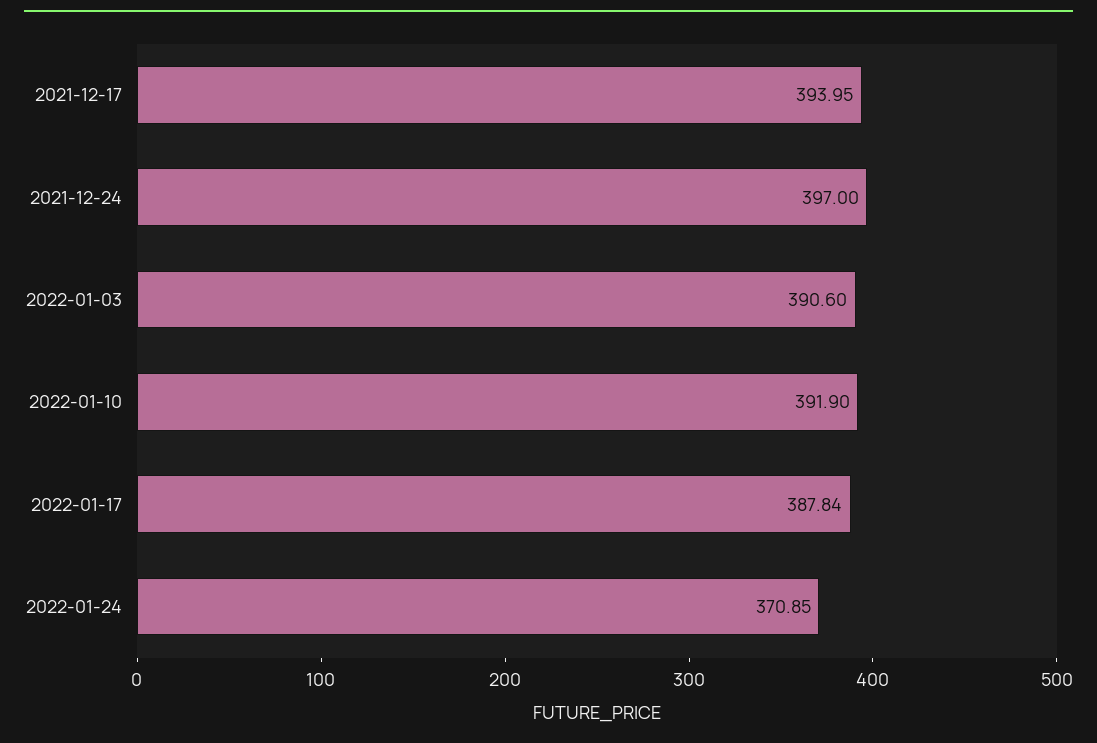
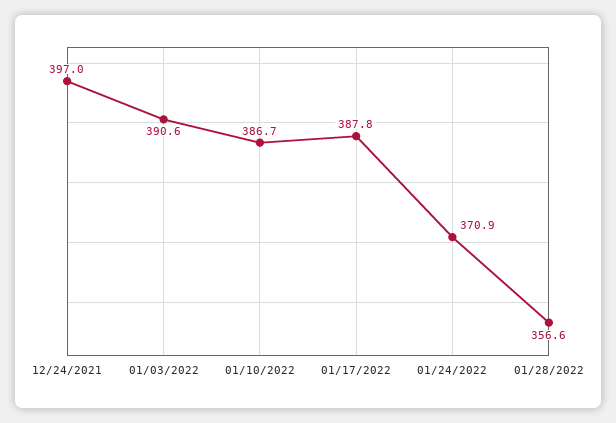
2021-12-17: 393.95 -> none
2022-01-10: 391.9 -> 386.7
01/28/2022: none -> 356.6

